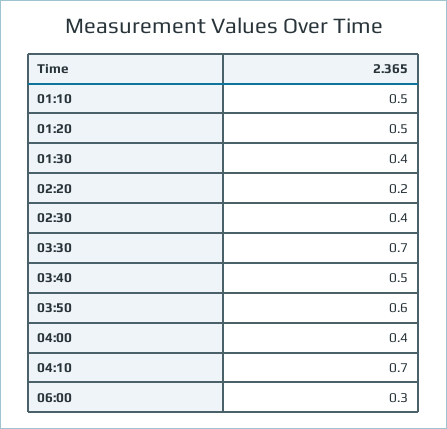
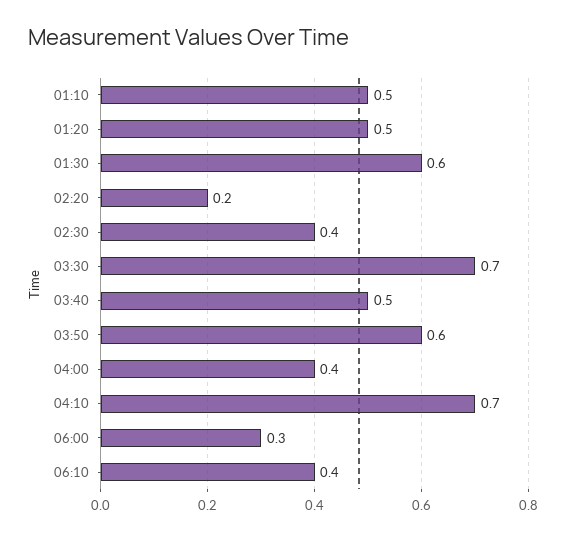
01:30: 0.4 -> 0.6
06:10: none -> 0.4

